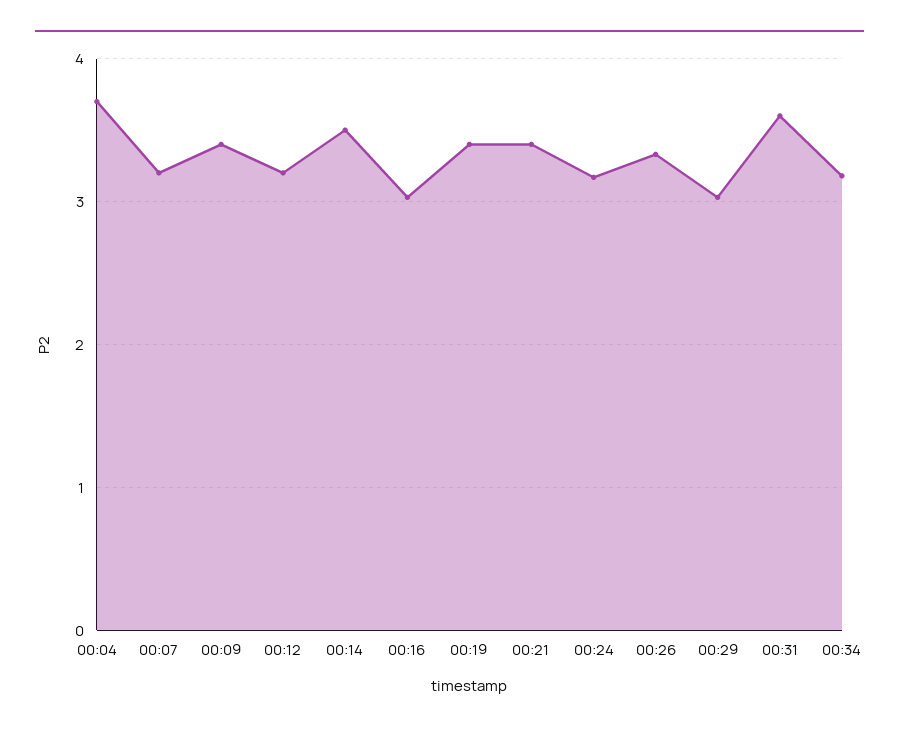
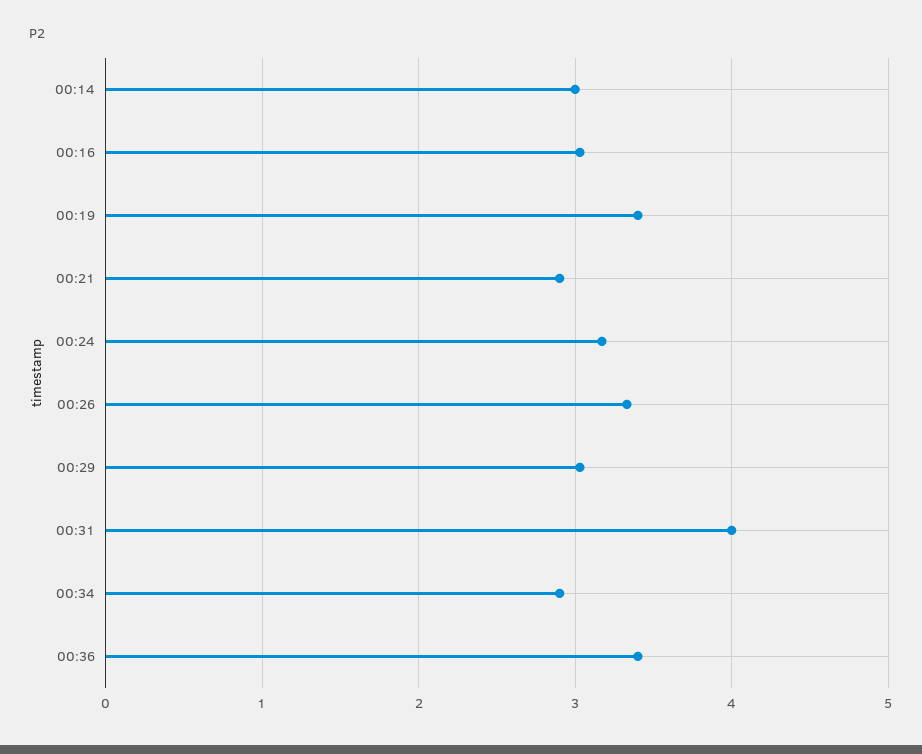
00:04: 3.7 -> none
00:07: 3.2 -> none
00:09: 3.4 -> none
00:12: 3.2 -> none
00:14: 3.5 -> 3
00:21: 3.4 -> 2.9
00:31: 3.6 -> 4
00:34: 3.2 -> 2.9
00:36: none -> 3.4

